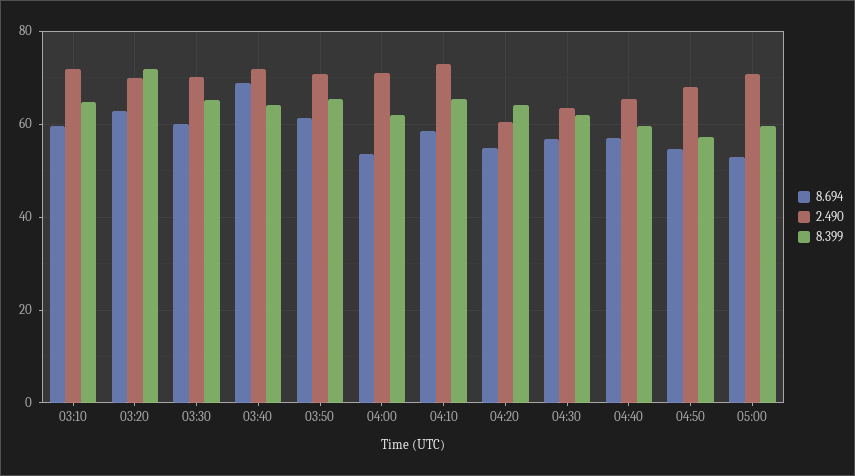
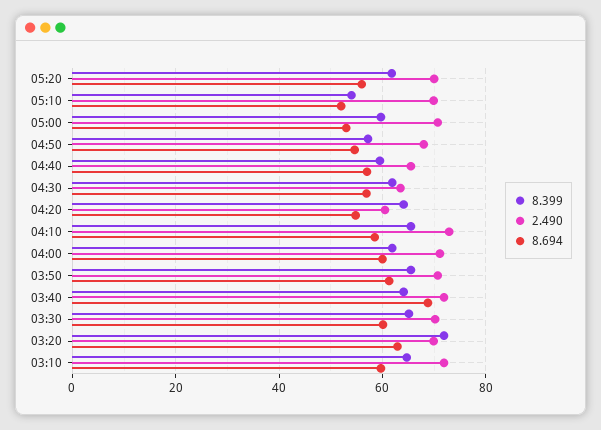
8.694, 04:00: 54 -> 60
8.399, 05:20: none -> 62
2.490, 05:20: none -> 70
8.694, 05:20: none -> 56
8.399, 05:10: none -> 54
2.490, 05:10: none -> 70
8.694, 05:10: none -> 52

